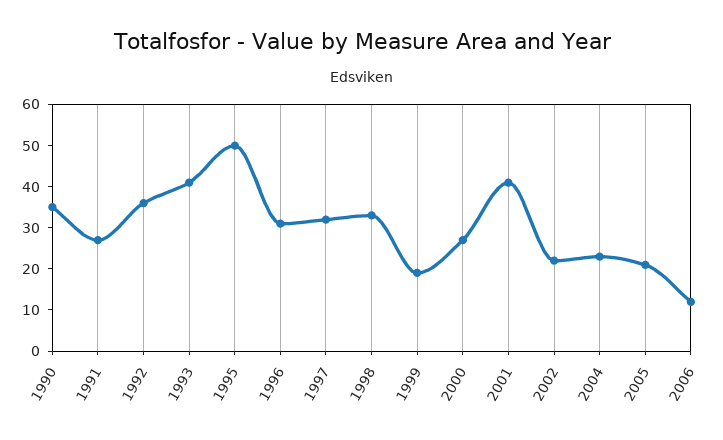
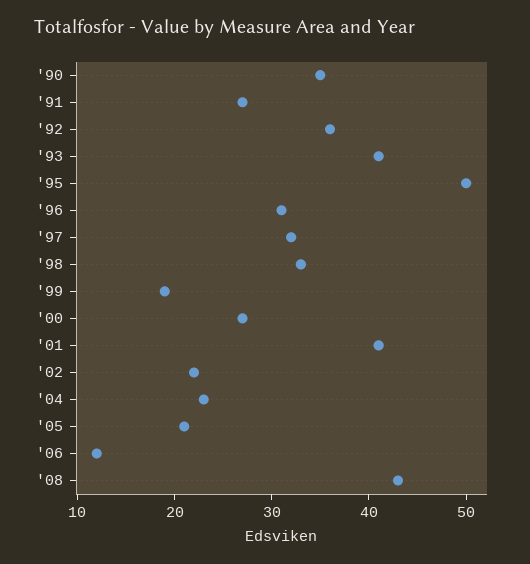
'08: none -> 43

